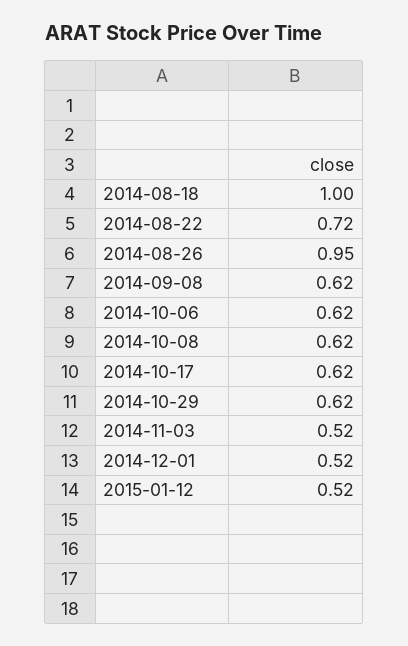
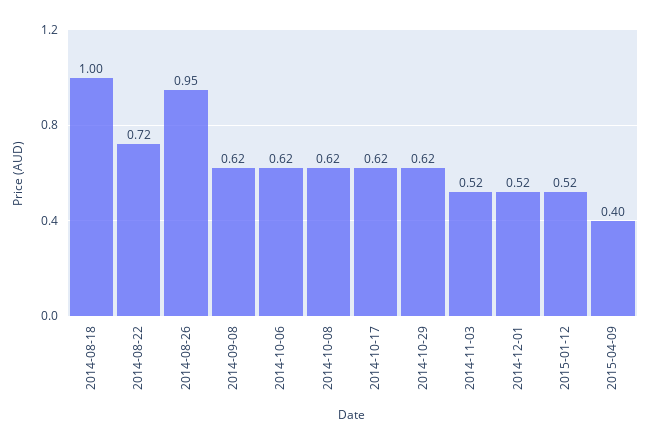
2015-04-09: none -> 0.4

